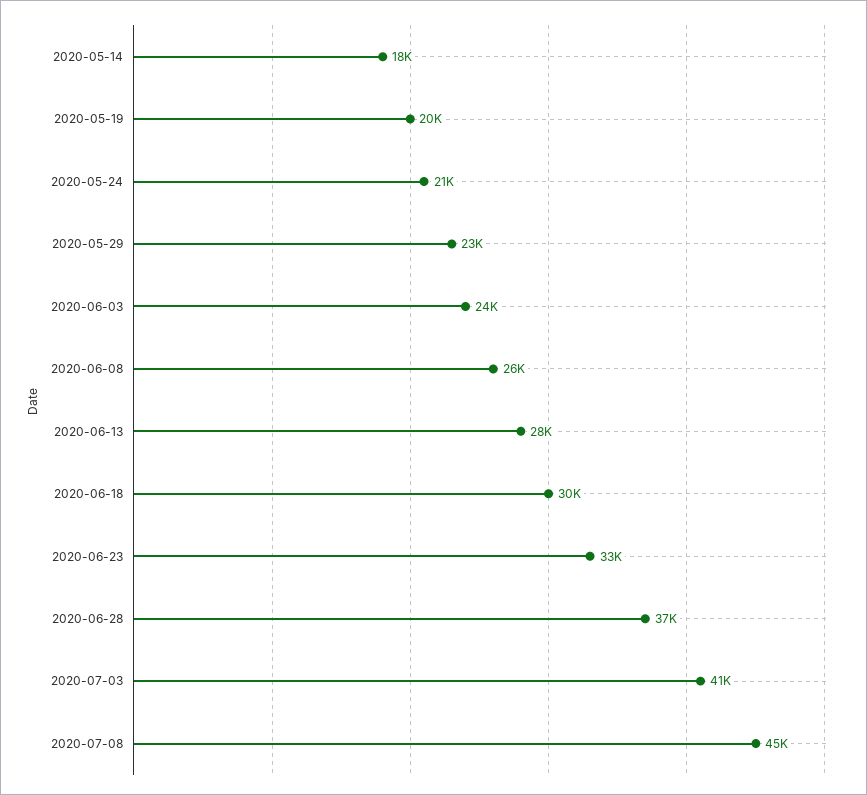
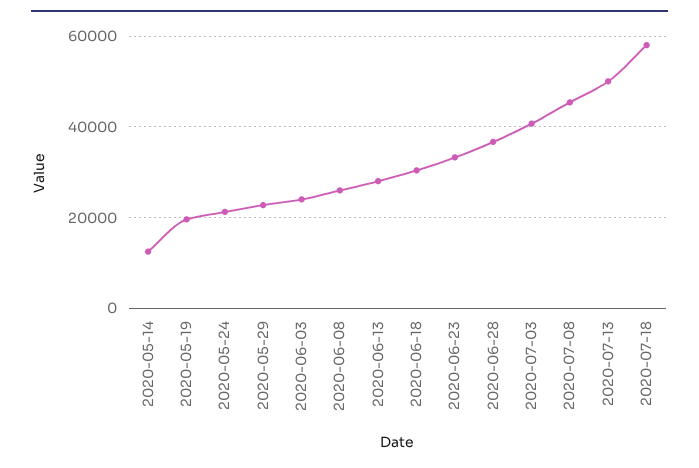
2020-05-14: 18000 -> 12000
2020-07-13: none -> 50000
2020-07-18: none -> 58000

